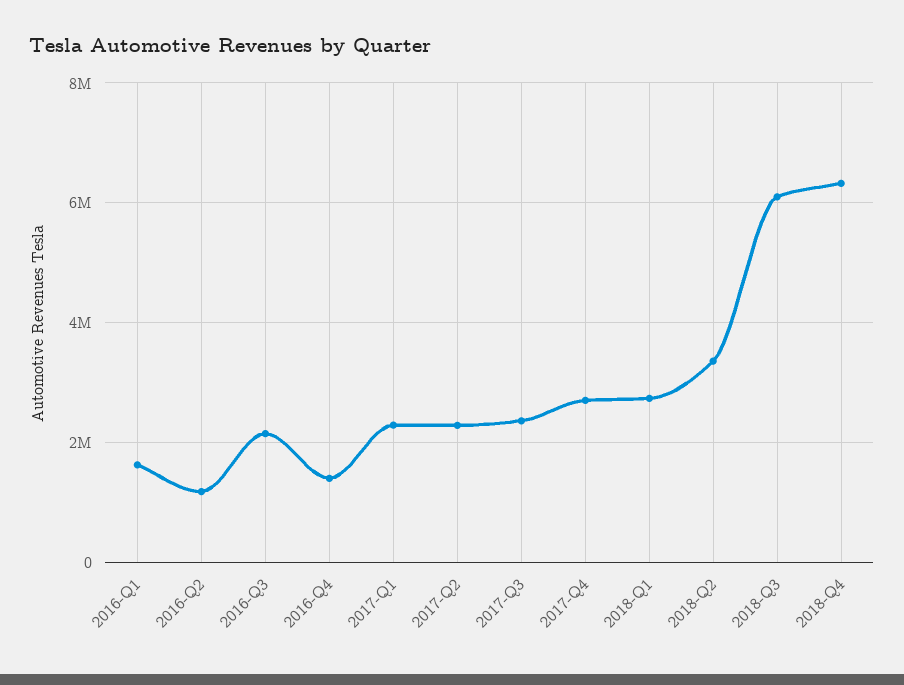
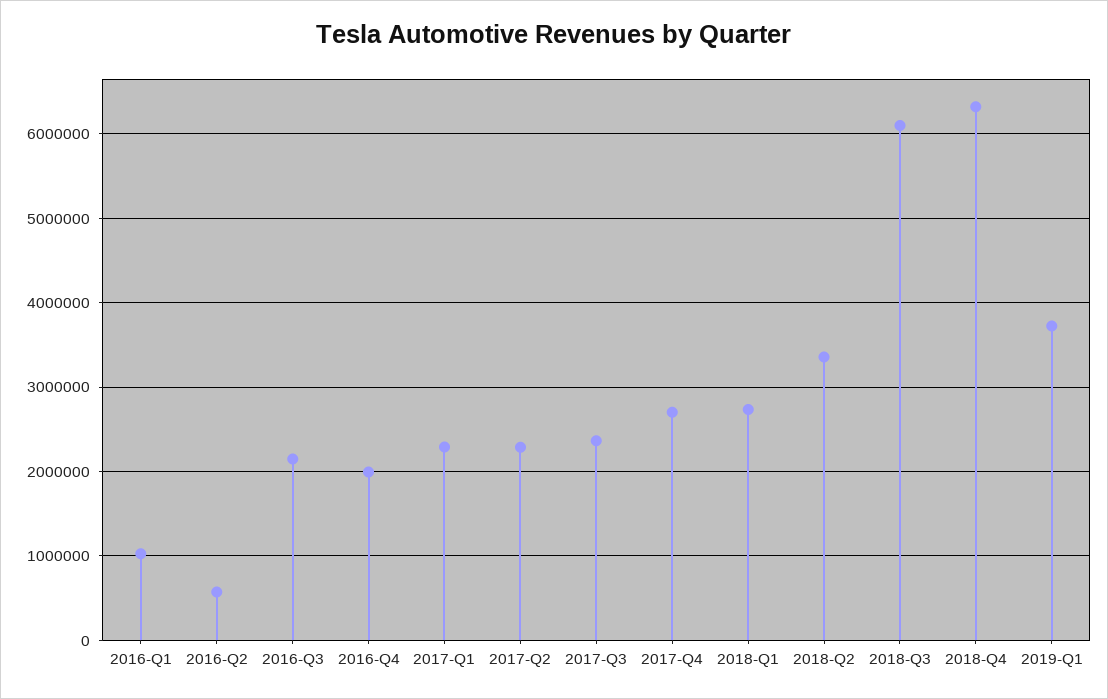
2016-Q1: 1600000 -> 1000000
2016-Q2: 1200000 -> 600000
2016-Q4: 1400000 -> 2000000
2019-Q1: none -> 3700000

